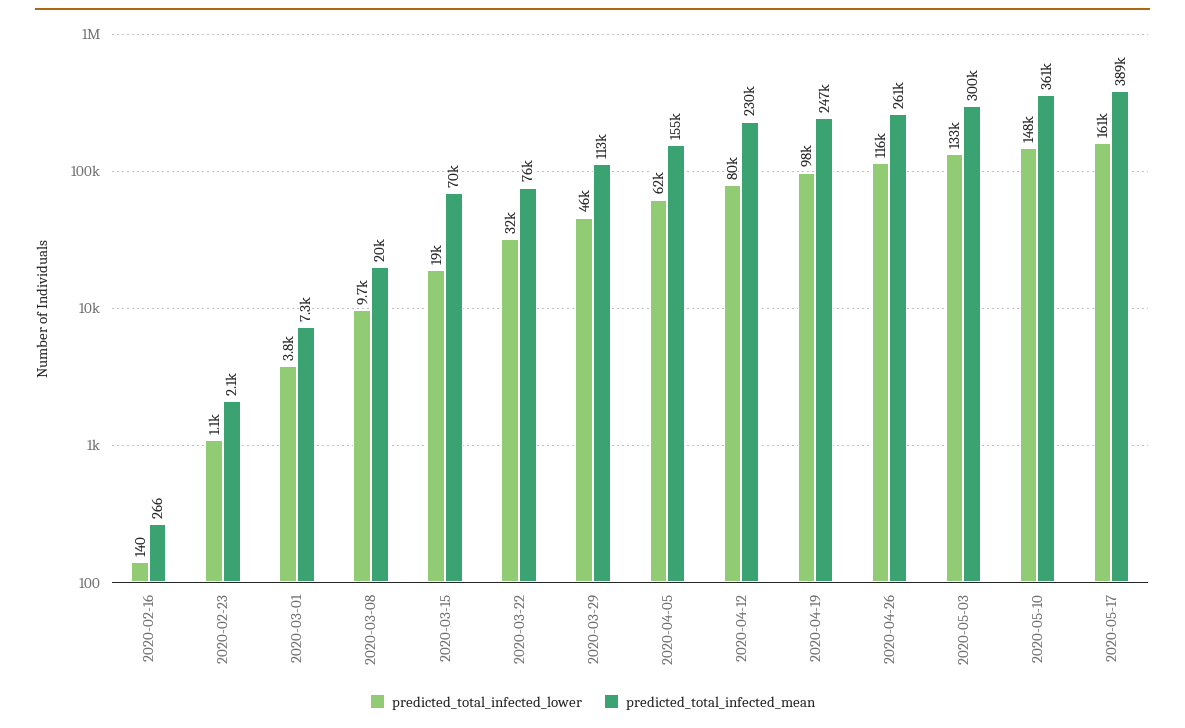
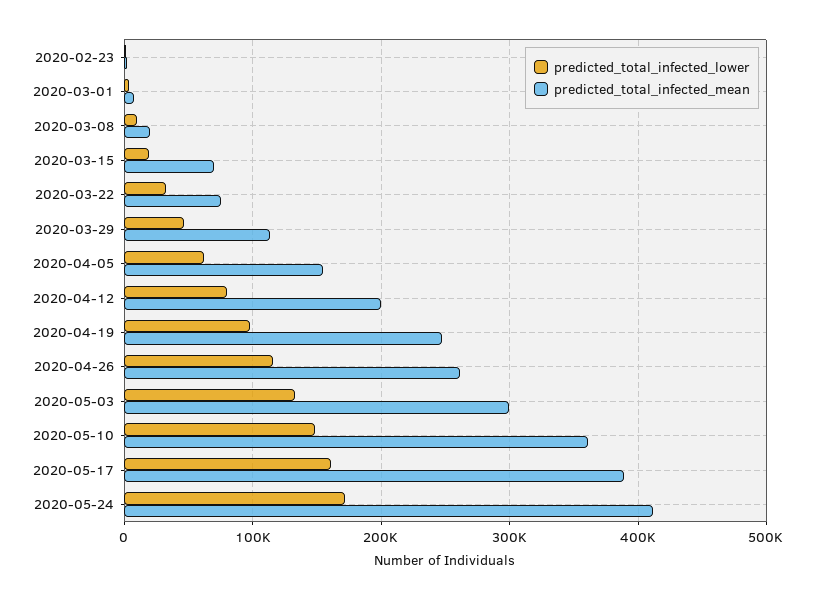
predicted_total_infected_lower, 2020-02-16: 140 -> none
predicted_total_infected_mean, 2020-02-16: 266 -> none
predicted_total_infected_mean, 2020-04-12: 230000 -> 200000
predicted_total_infected_lower, 2020-05-24: none -> 170000
predicted_total_infected_mean, 2020-05-24: none -> 410000

